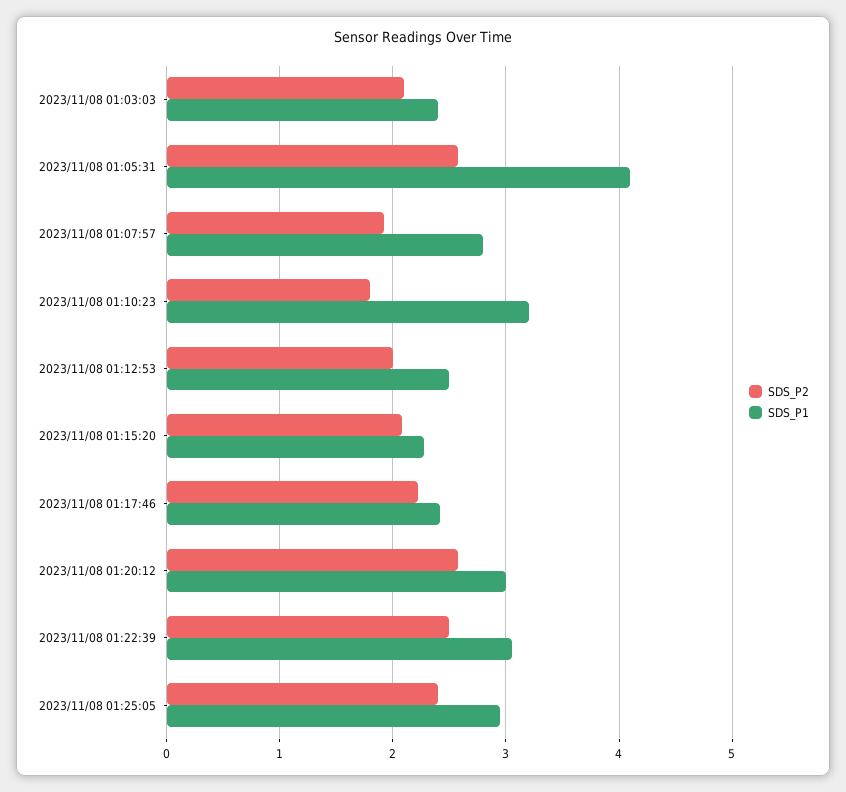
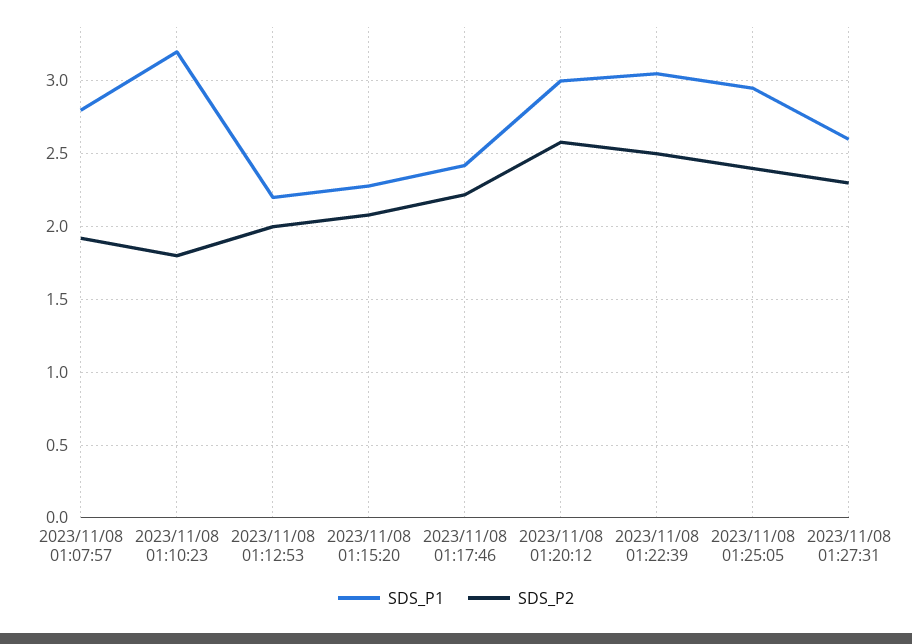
SDS_P2, 2023/11/08 01:03:03: 2.1 -> none
SDS_P1, 2023/11/08 01:03:03: 2.4 -> none
SDS_P2, 2023/11/08 01:05:31: 2.6 -> none
SDS_P1, 2023/11/08 01:05:31: 4.1 -> none
SDS_P1, 2023/11/08 01:12:53: 2.5 -> 2.2
SDS_P1, 2023/11/08 01:27:31: none -> 2.6
SDS_P2, 2023/11/08 01:27:31: none -> 2.3

